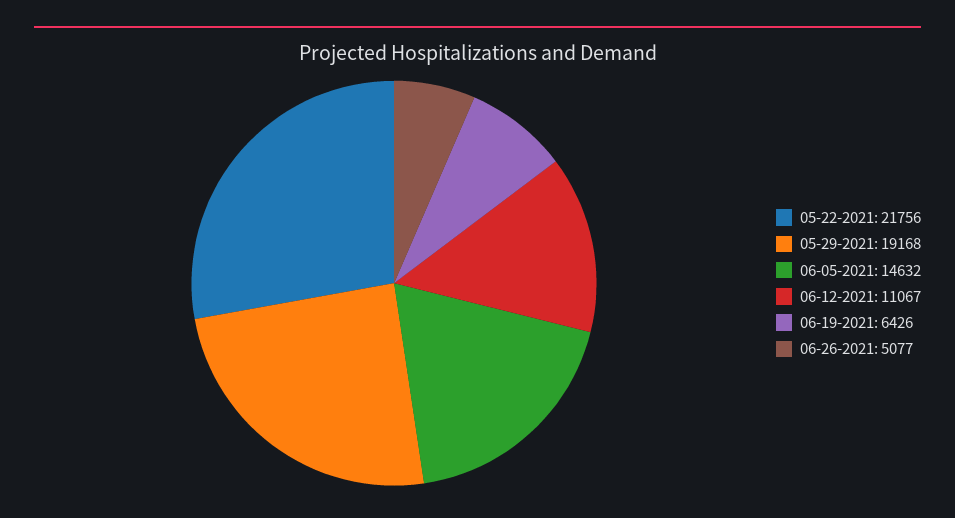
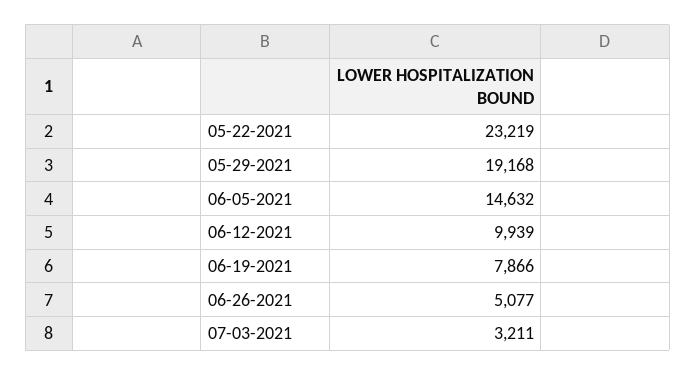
05-22-2021: 21756 -> 23219
06-12-2021: 11067 -> 9939
06-19-2021: 6426 -> 7866
07-03-2021: none -> 3211

